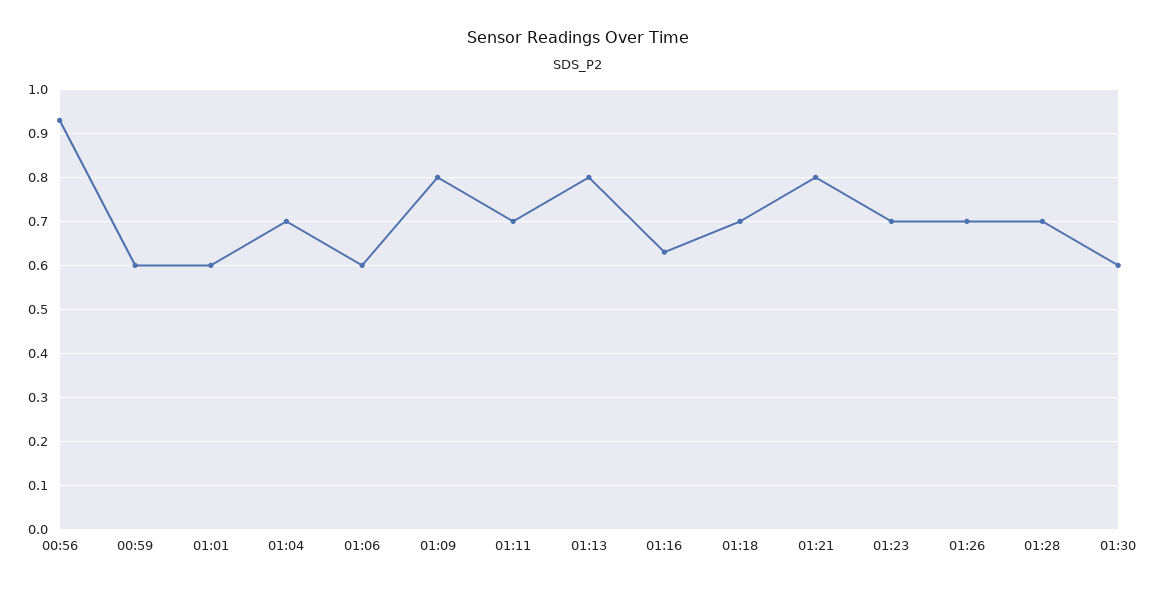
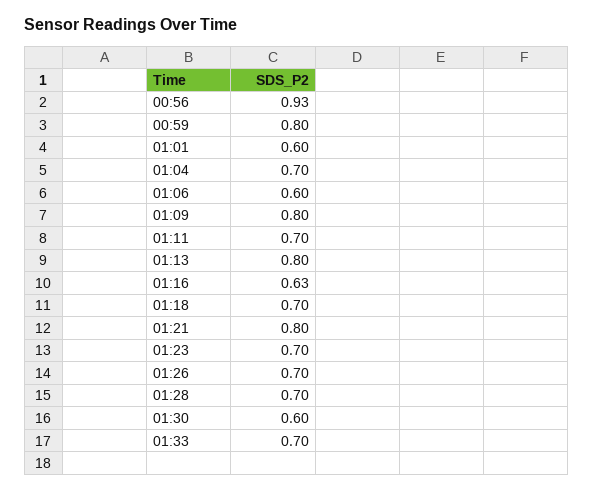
00:59: 0.6 -> 0.8
01:33: none -> 0.7

